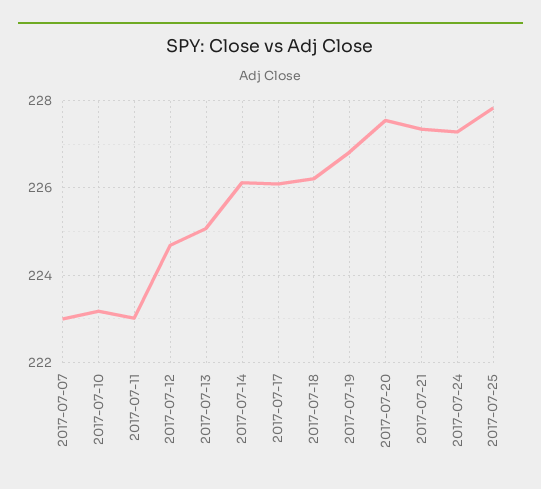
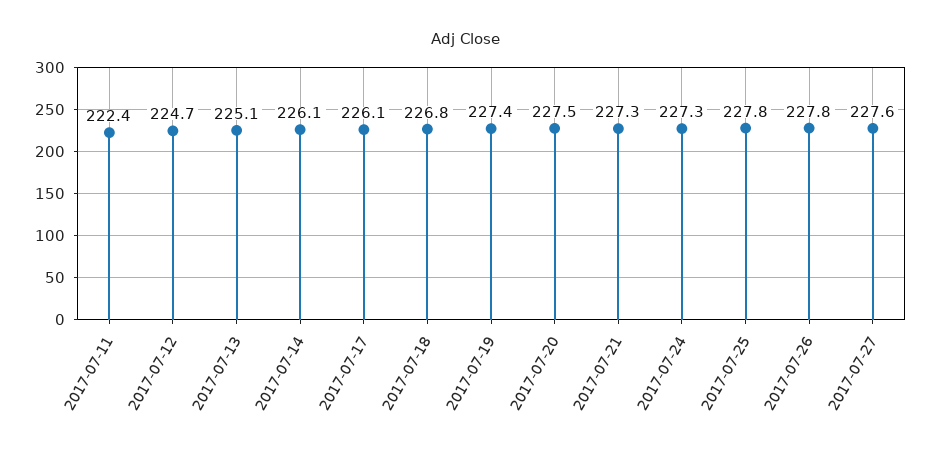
2017-07-07: 223 -> none
2017-07-10: 223.2 -> none
2017-07-11: 223 -> 222.4
2017-07-18: 226.2 -> 226.8
2017-07-19: 226.8 -> 227.4
2017-07-26: none -> 227.8
2017-07-27: none -> 227.6

